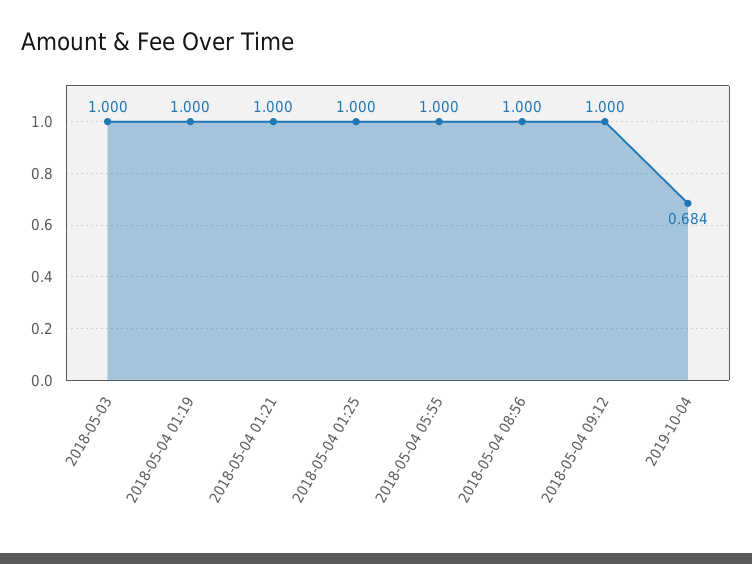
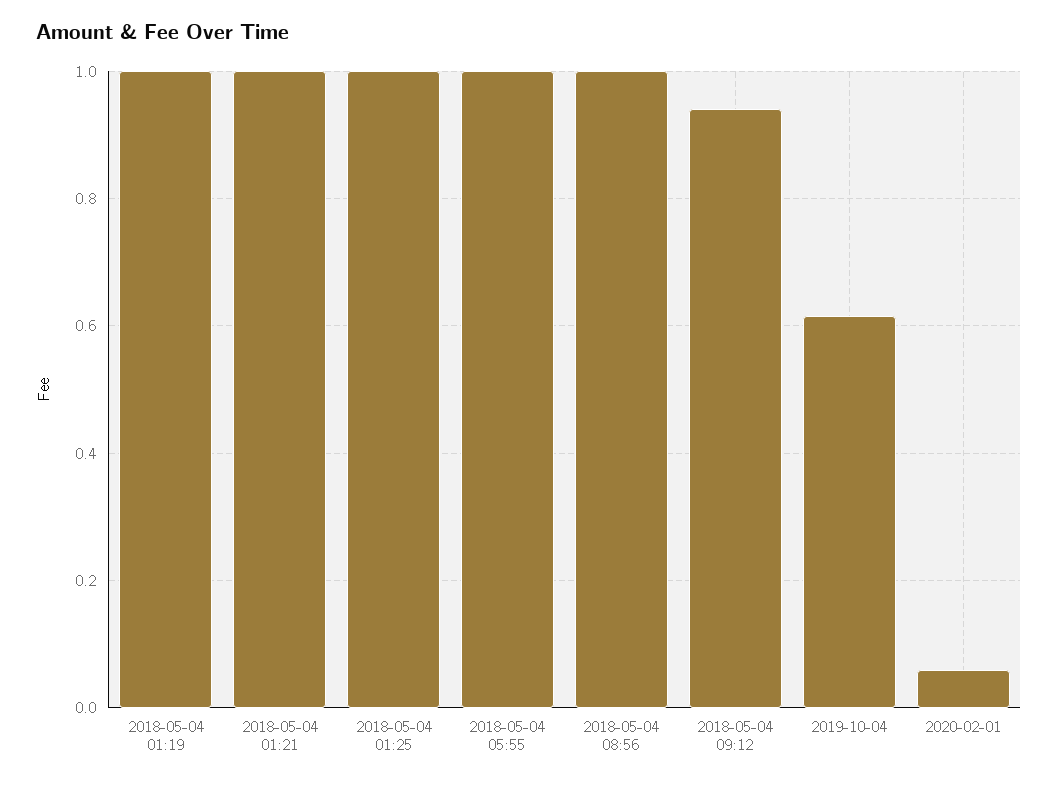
2018-05-03: 1 -> none
2018-05-04 09:12: 1 -> 0.94
2019-10-04: 0.684 -> 0.62
2020-02-01: none -> 0.06

